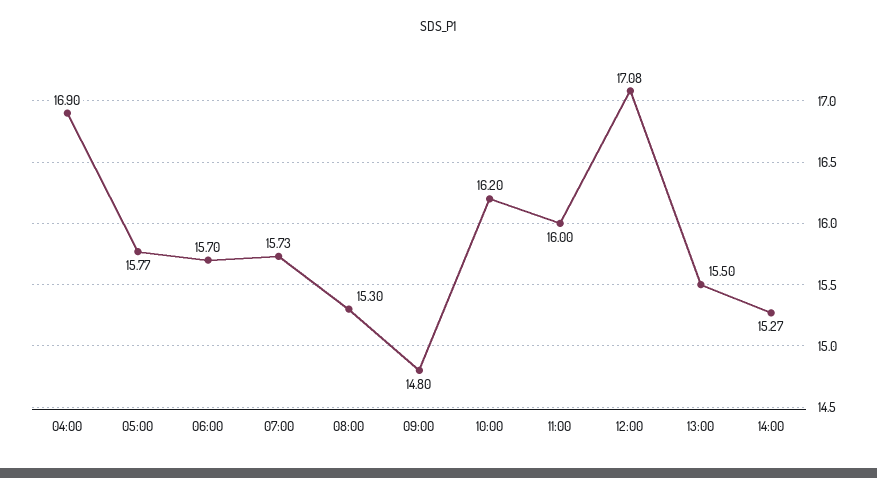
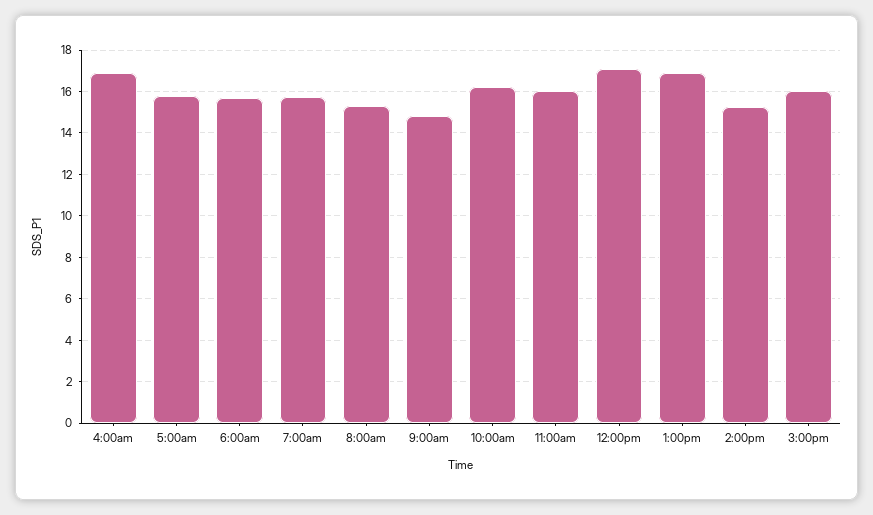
13:00: 15.5 -> 17
3:00pm: none -> 16

